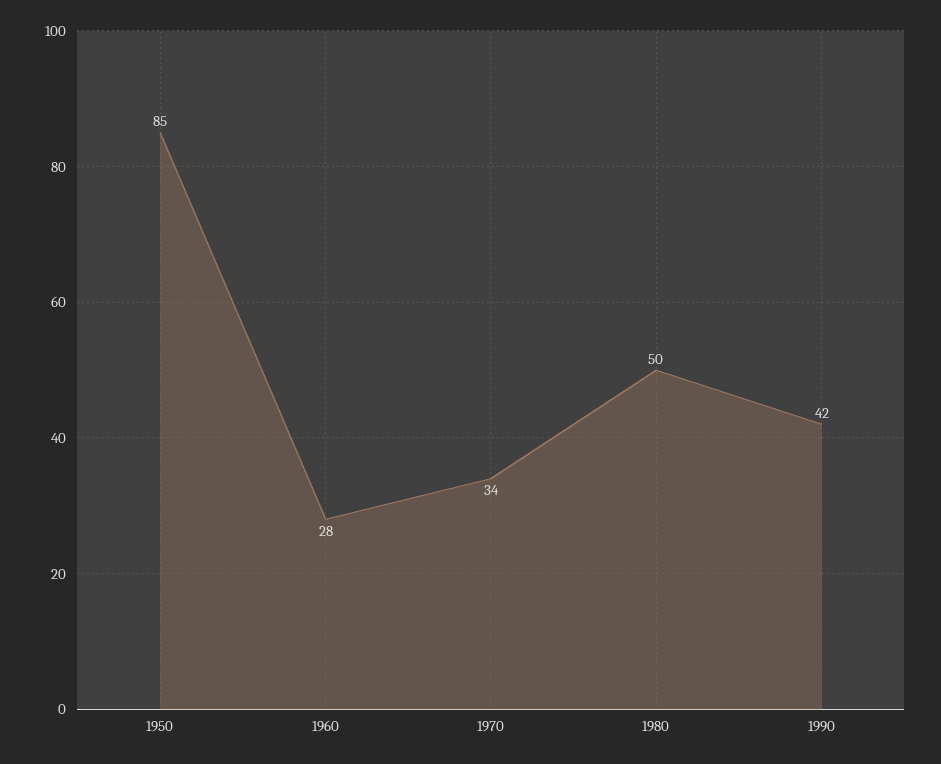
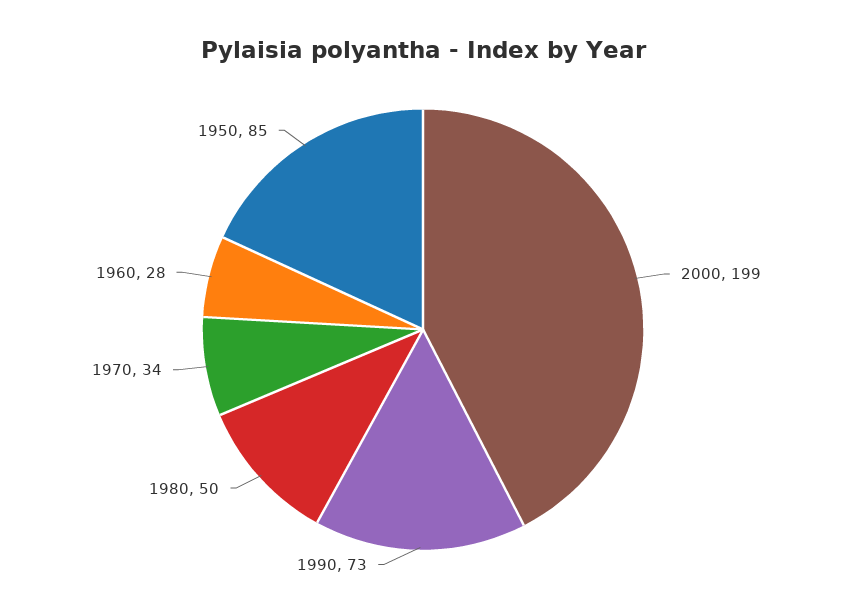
1990: 42 -> 73
2000: none -> 199

